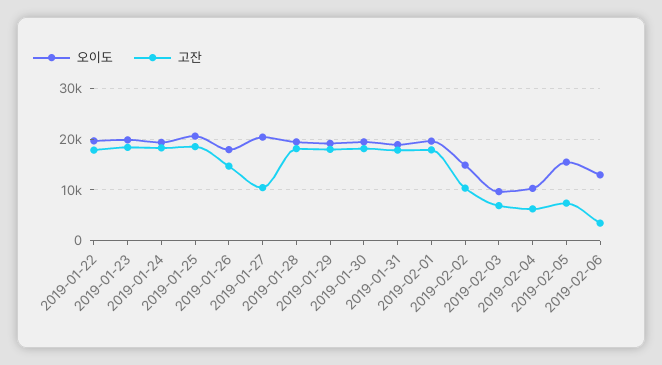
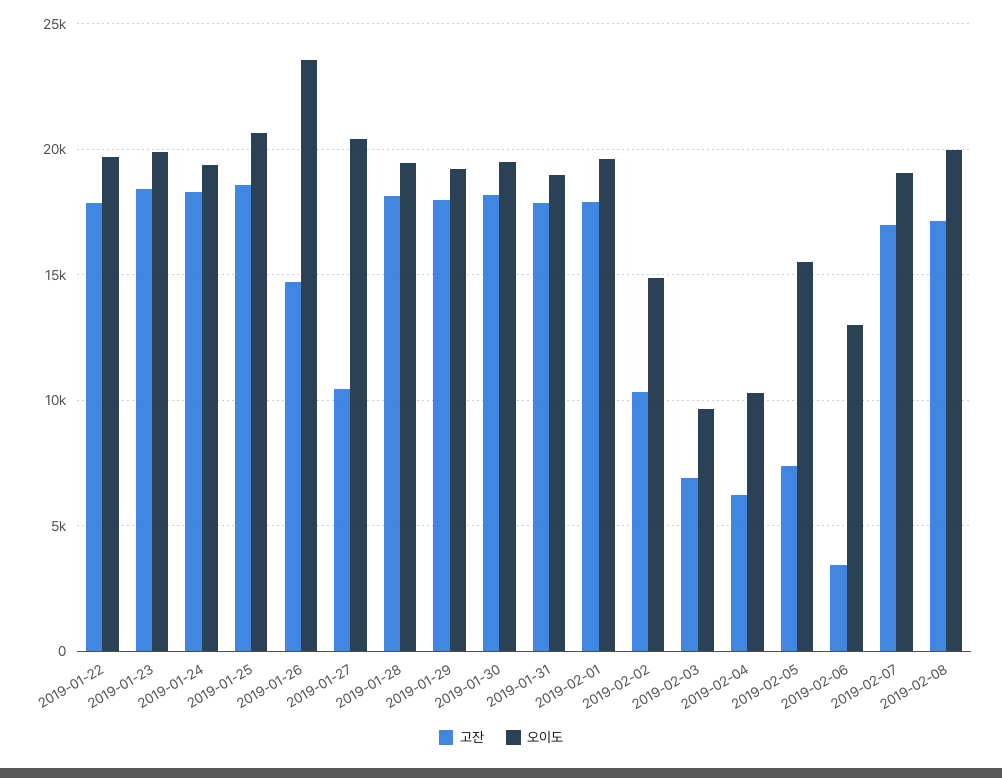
오이도, 2019-01-26: 18000 -> 23500
고잔, 2019-02-07: none -> 17000
오이도, 2019-02-07: none -> 19000
고잔, 2019-02-08: none -> 17000
오이도, 2019-02-08: none -> 20000

